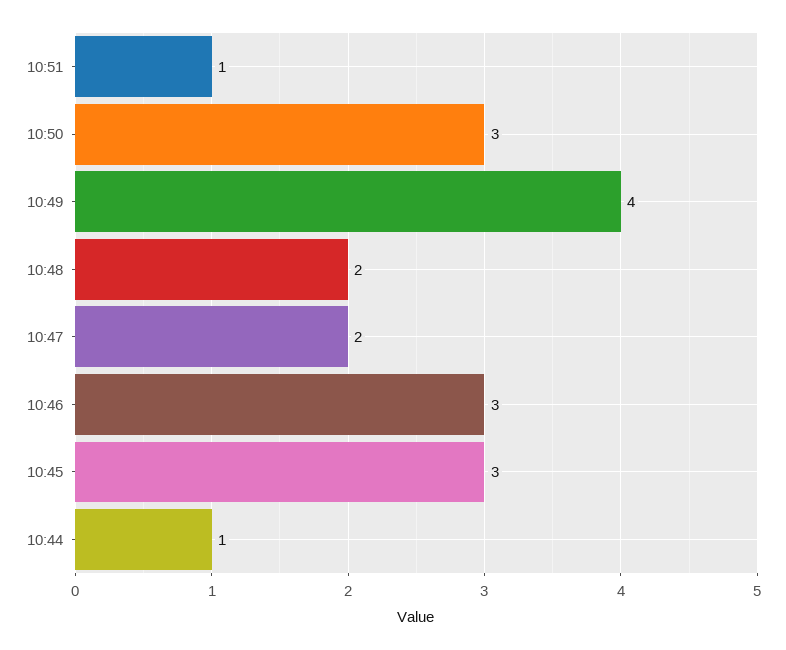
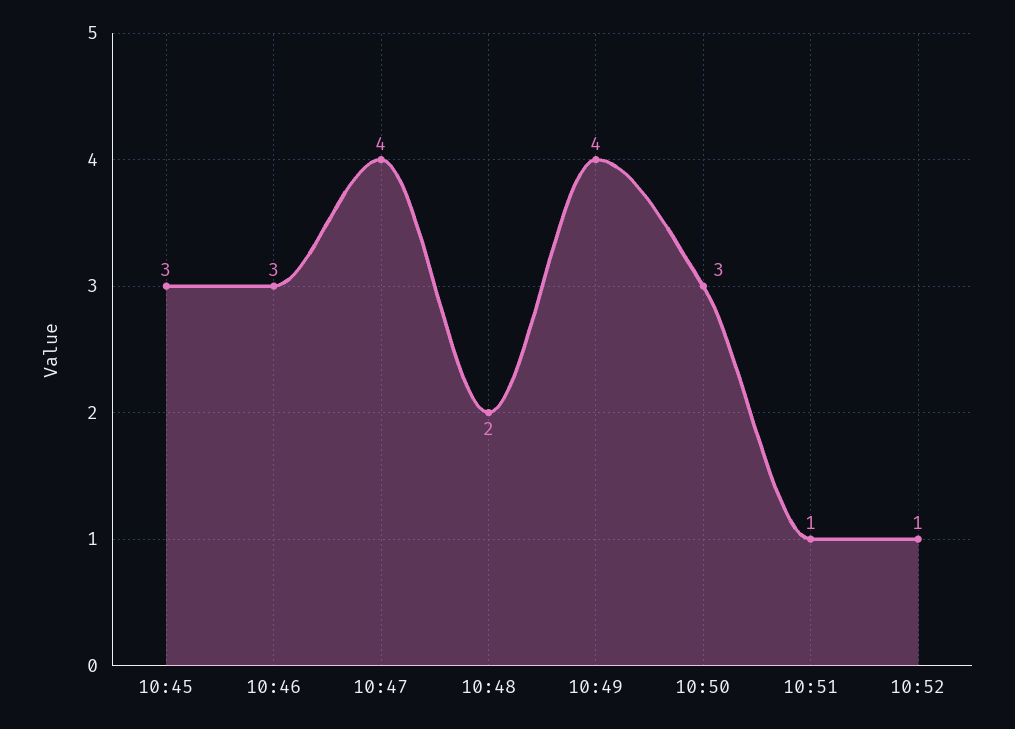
10:47: 2 -> 4
10:44: 1 -> none
10:52: none -> 1

